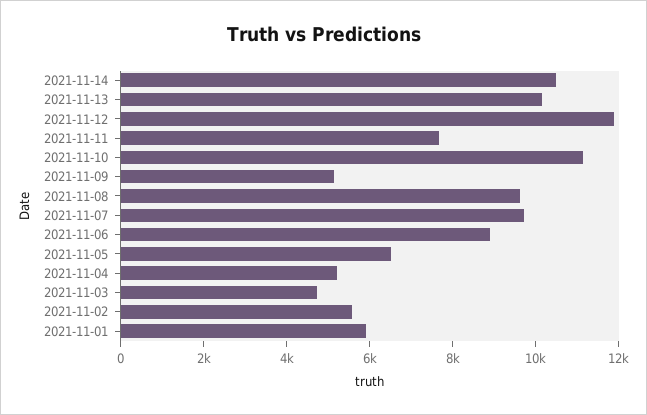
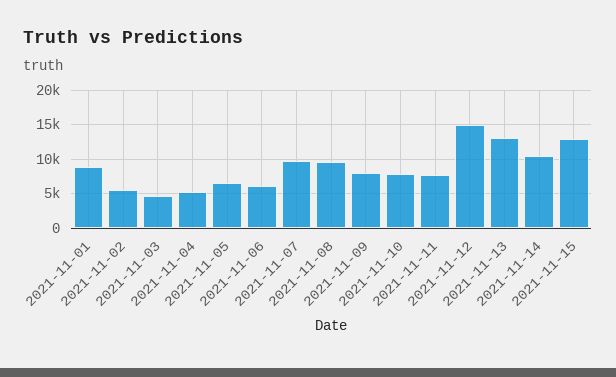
2021-11-13: 10000 -> 13000
2021-11-12: 12000 -> 15000
2021-11-10: 11000 -> 8000
2021-11-09: 5000 -> 8000
2021-11-06: 9000 -> 6000
2021-11-01: 6000 -> 9000
2021-11-15: none -> 13000

